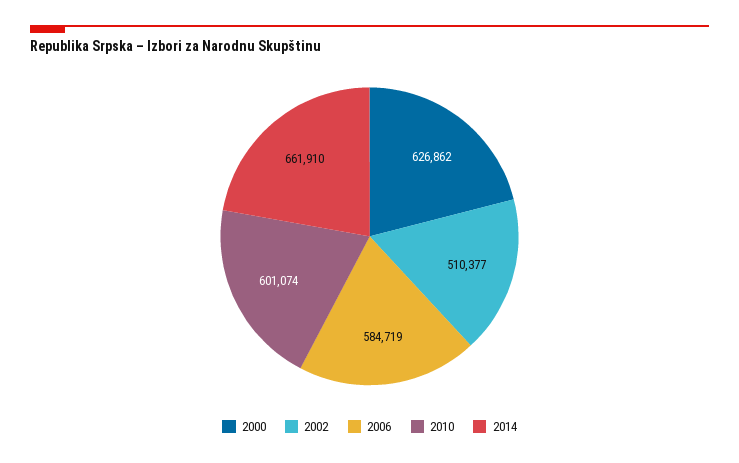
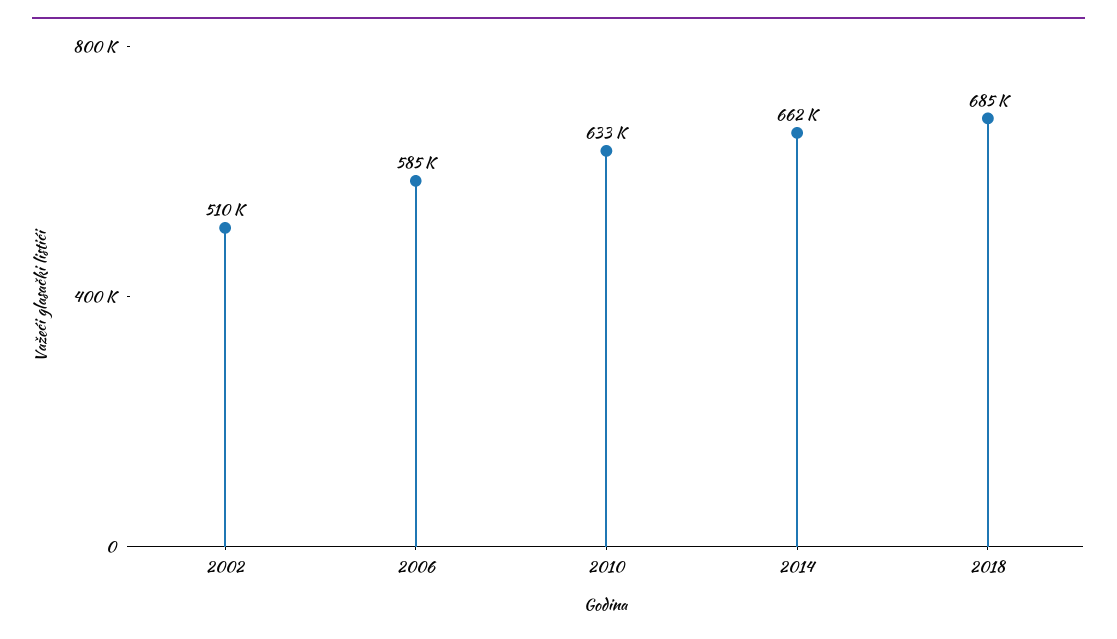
2000: 626862 -> none
2010: 601074 -> 633000
2018: none -> 685000

